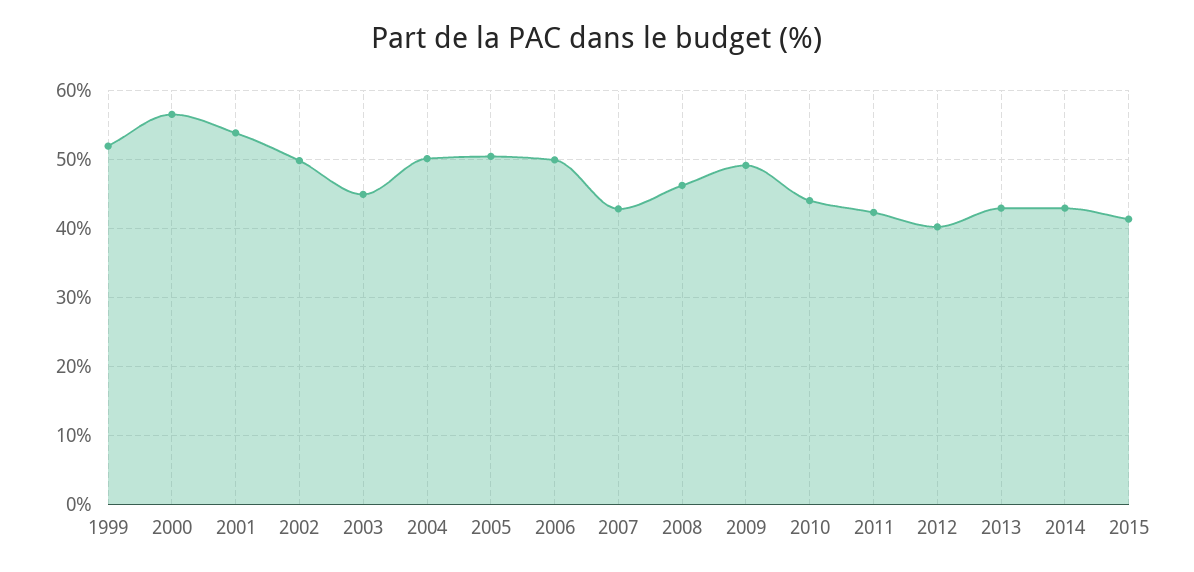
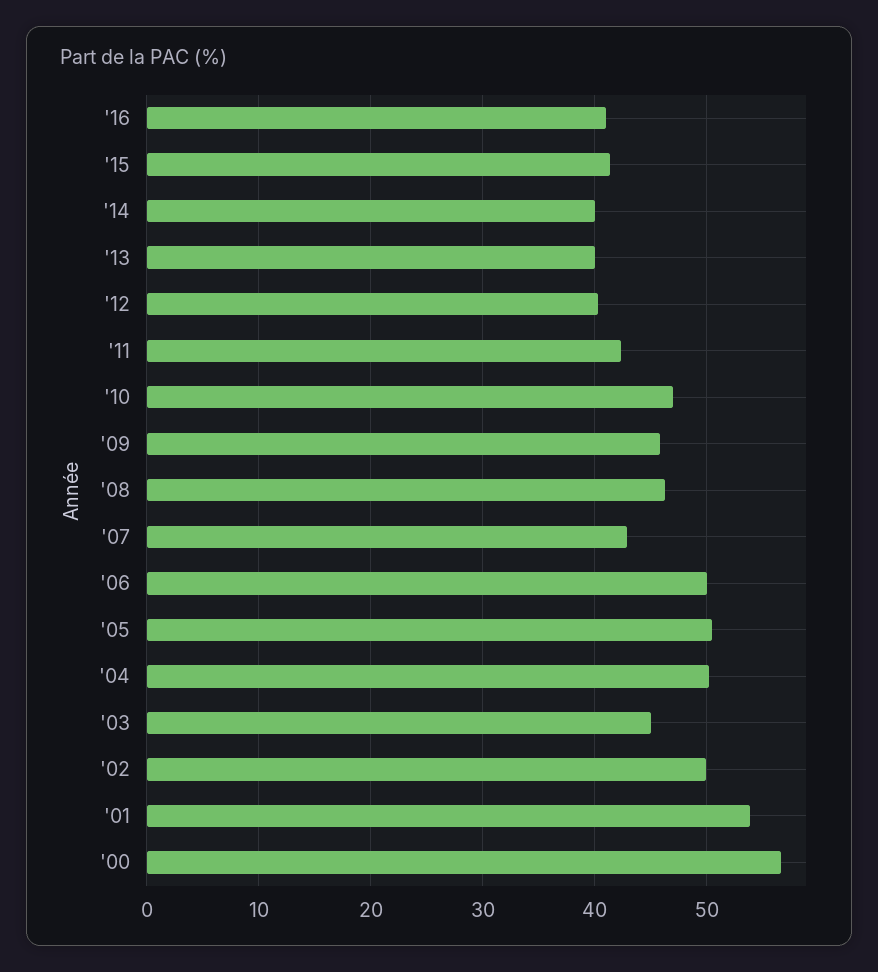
1999: 52 -> none
2009: 49 -> 46
2010: 44 -> 47
2013: 43 -> 40
2014: 43 -> 40
'16: none -> 41

